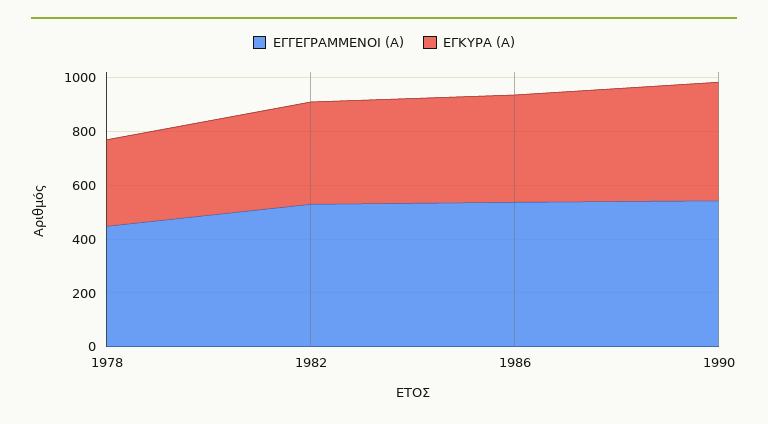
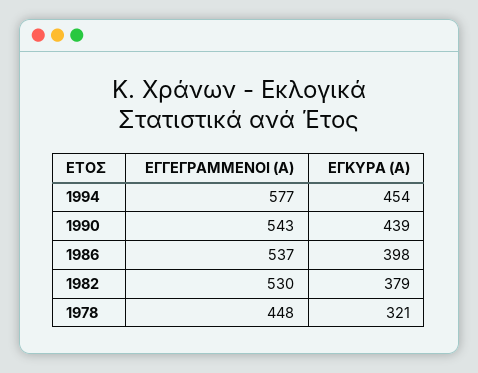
ΕΓΓΕΓΡΑΜΜΕΝΟΙ (Α), 1994: none -> 577
ΕΓΚΥΡΑ (Α), 1994: none -> 454

